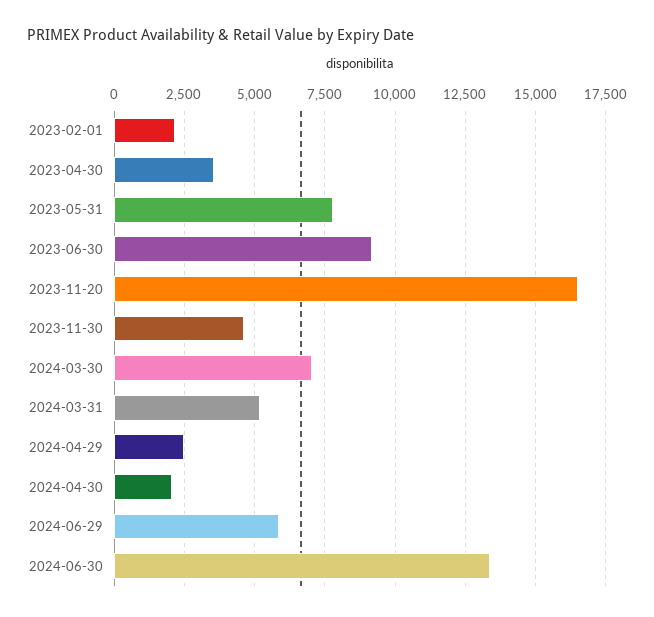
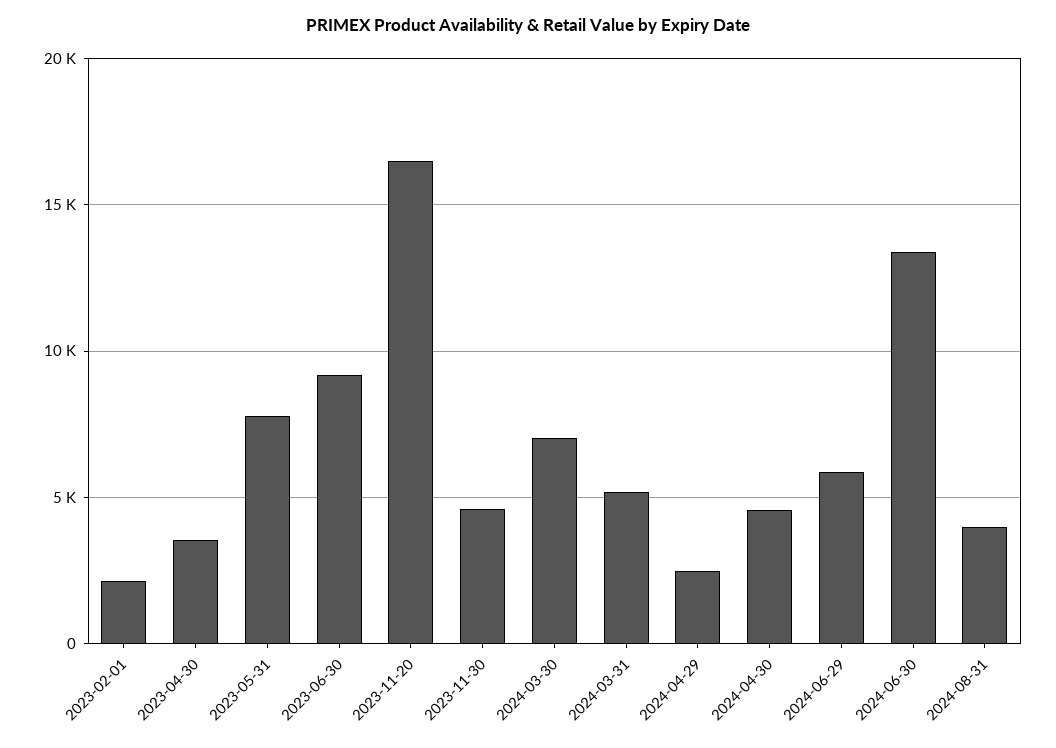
2024-04-30: 2000 -> 4500
2024-08-31: none -> 4000

